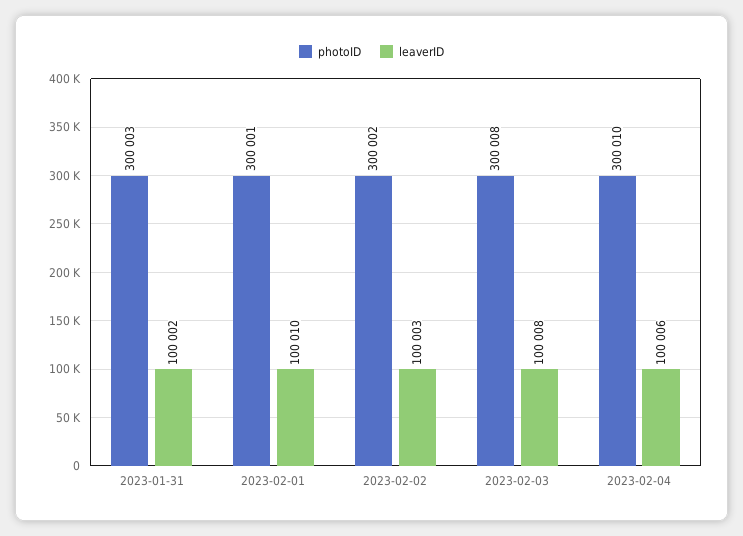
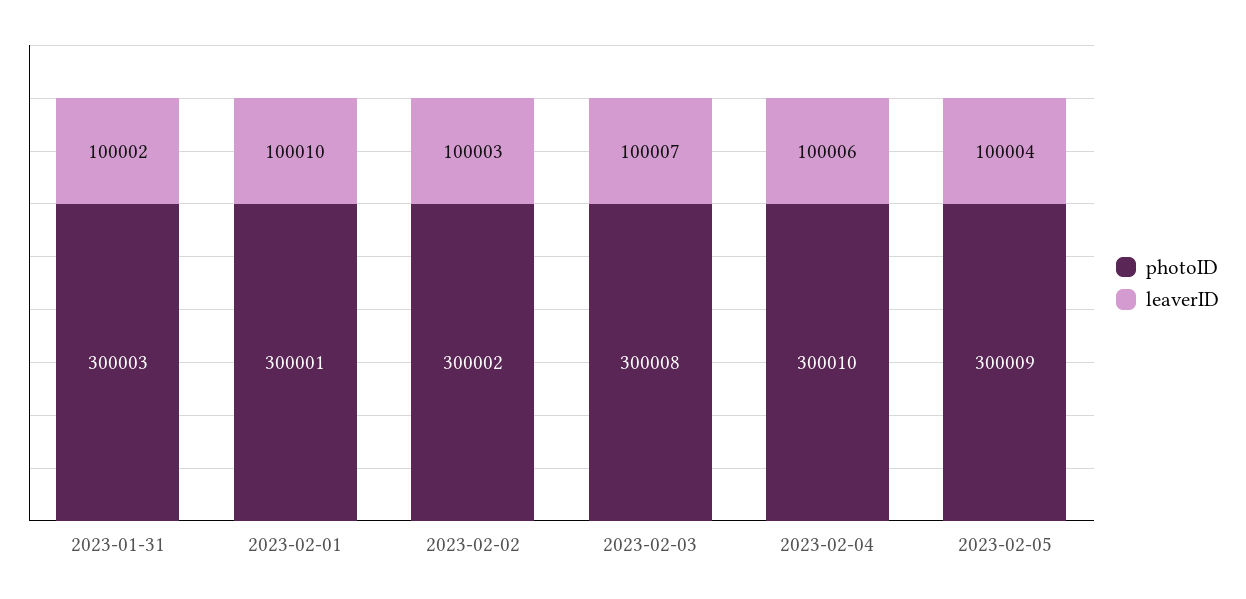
leaverID, 2023-02-03: 100008 -> 100007
photoID, 2023-02-05: none -> 300009
leaverID, 2023-02-05: none -> 100004

